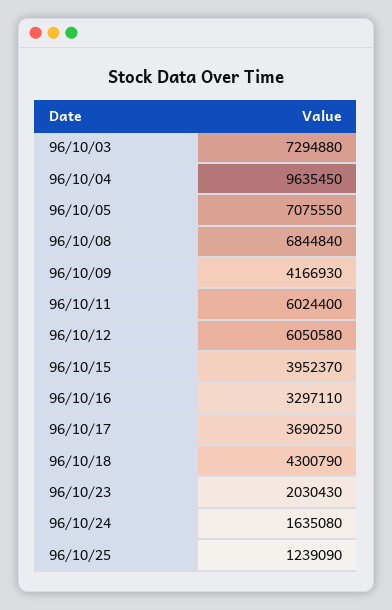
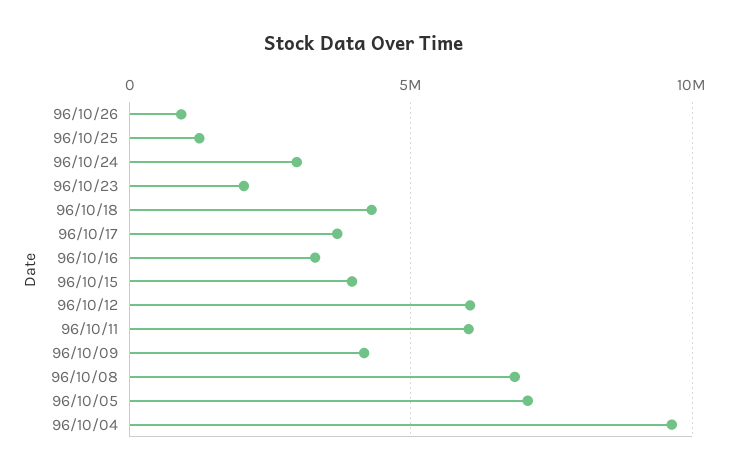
96/10/03: 7294880 -> none
96/10/24: 1635080 -> 3000000
96/10/26: none -> 1000000

